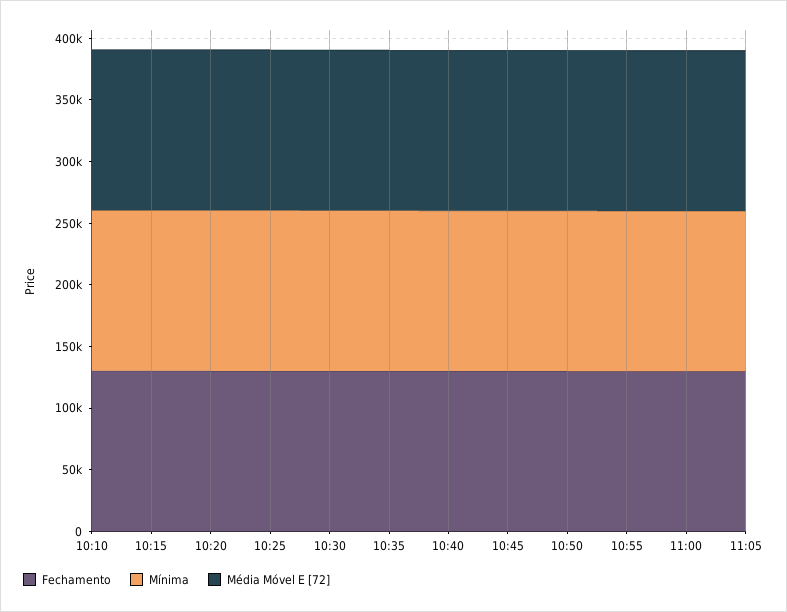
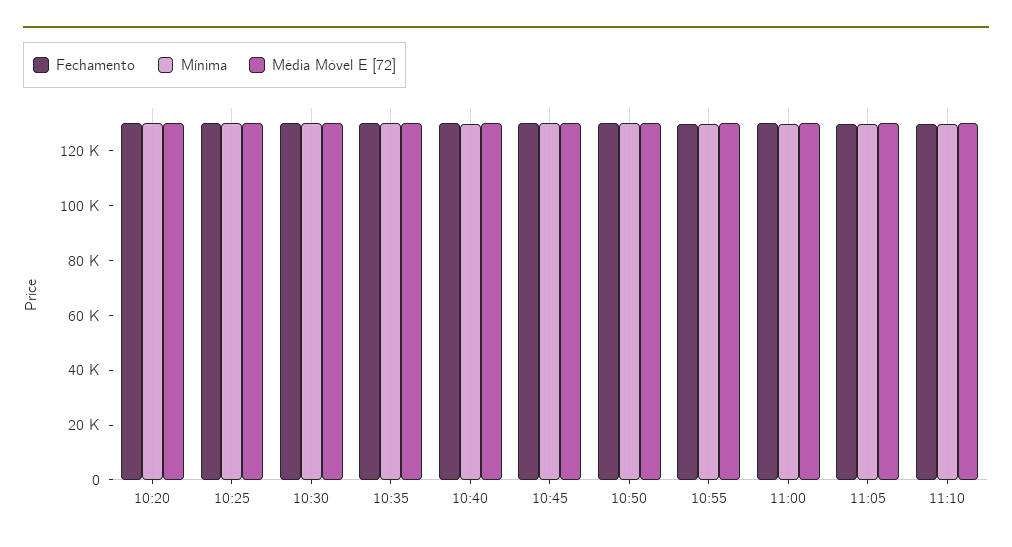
Fechamento, 10:10: 130000 -> none
Mínima, 10:10: 130000 -> none
Média Móvel E [72], 10:10: 130000 -> none
Fechamento, 10:15: 130000 -> none
Mínima, 10:15: 130000 -> none
Média Móvel E [72], 10:15: 130000 -> none
Fechamento, 11:10: none -> 130000
Mínima, 11:10: none -> 130000
Média Móvel E [72], 11:10: none -> 130000

